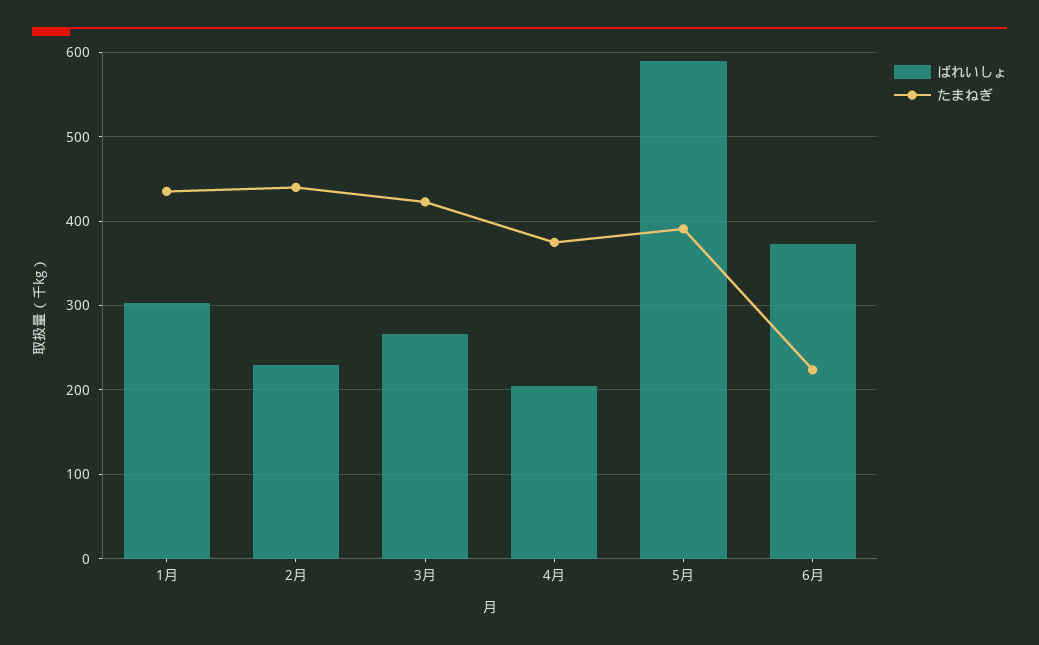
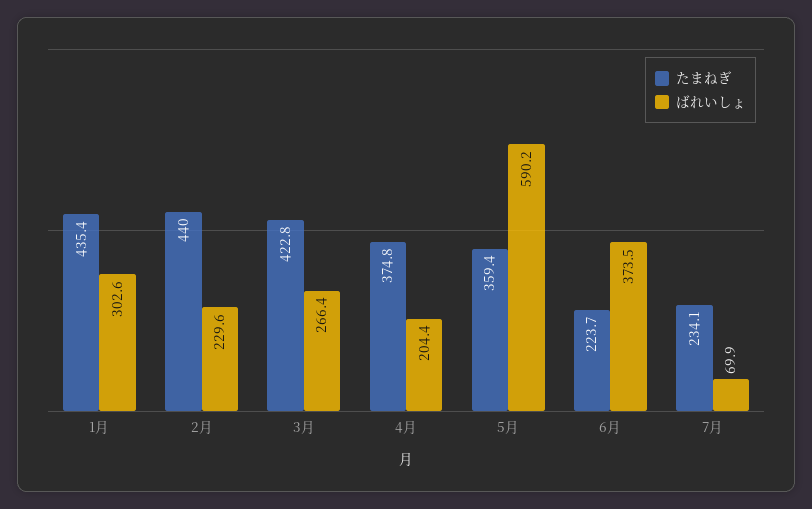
たまねぎ, 5月: 390 -> 359.4
たまねぎ, 7月: none -> 234.1
ばれいしょ, 7月: none -> 69.9

